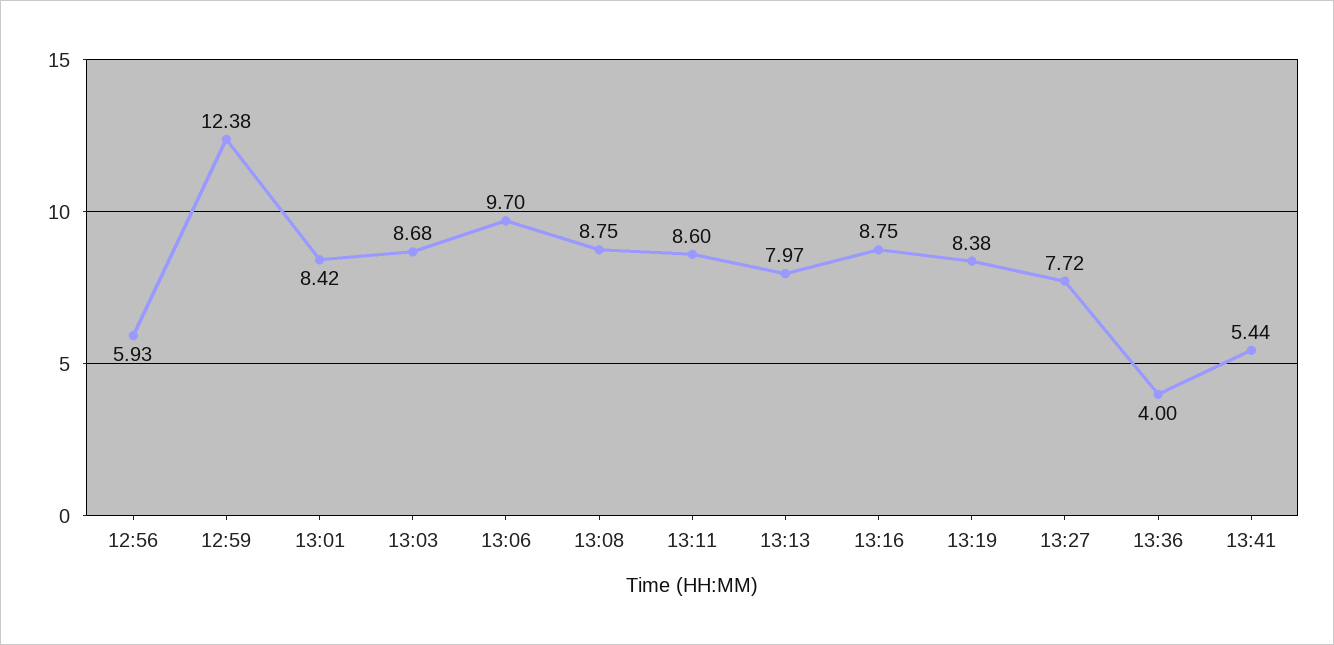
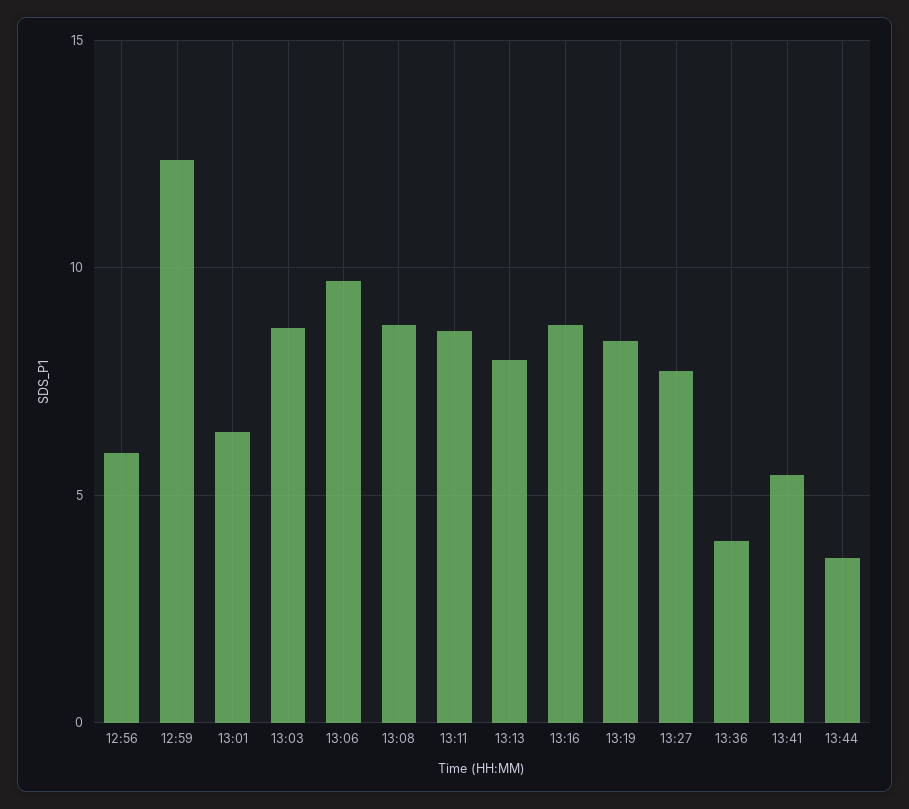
13:01: 8.42 -> 6.5
13:44: none -> 3.5

